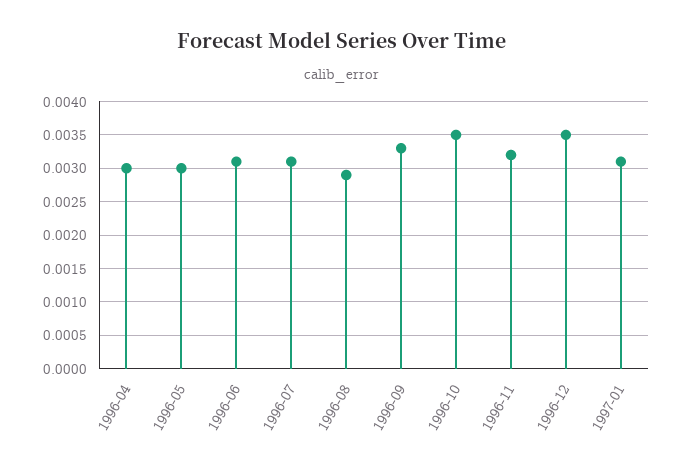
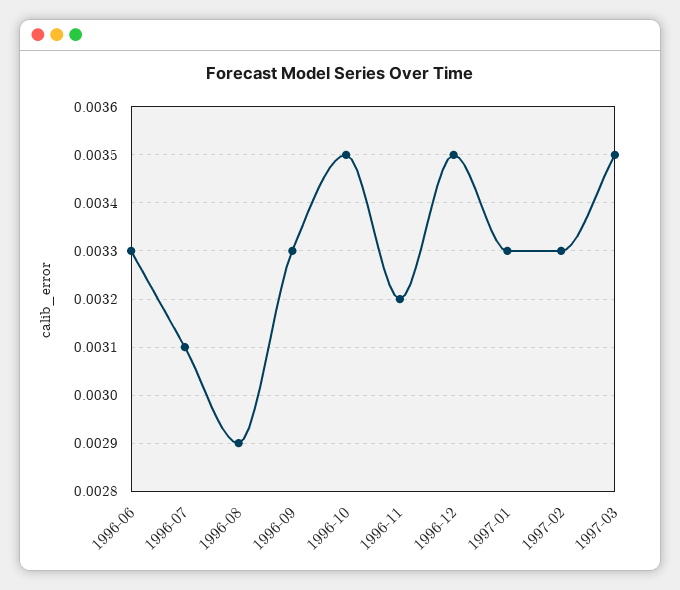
1996-04: 0.003 -> none
1996-05: 0.003 -> none
1996-06: 0.0031 -> 0.0033
1997-01: 0.0031 -> 0.0033
1997-02: none -> 0.0033
1997-03: none -> 0.0035

